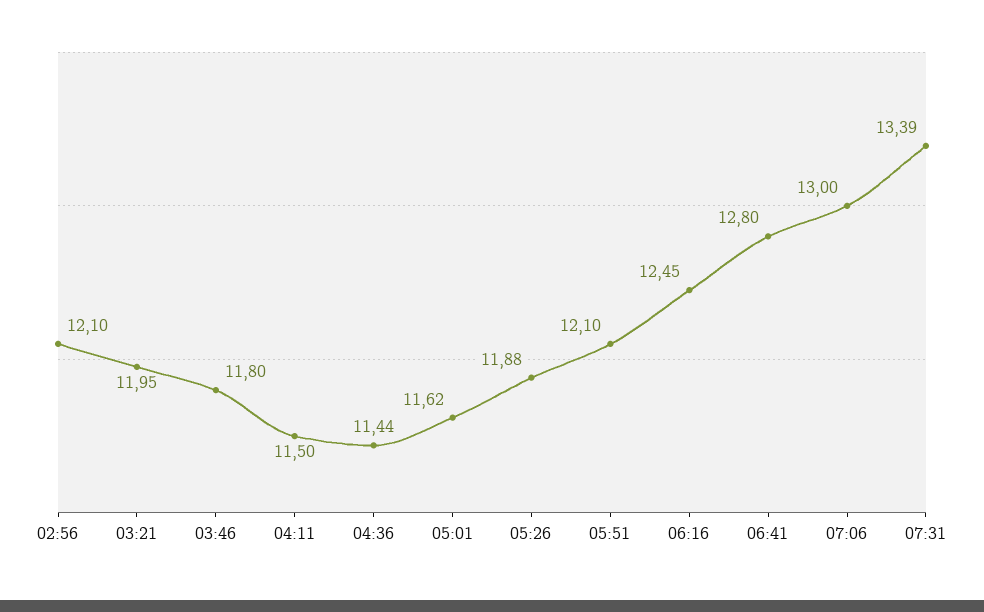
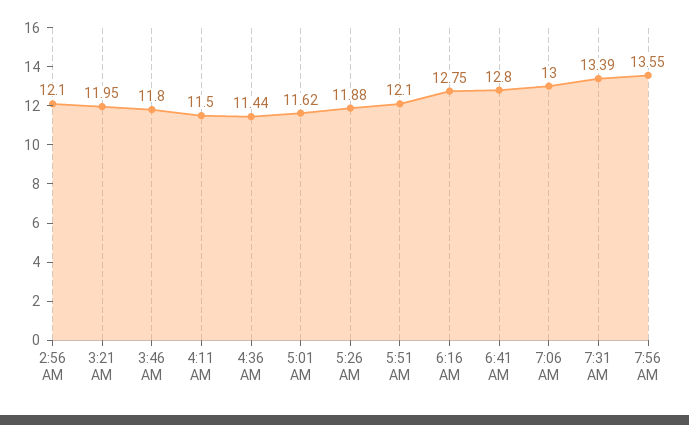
06:16: 12.45 -> 12.75
7:56 AM: none -> 13.55

